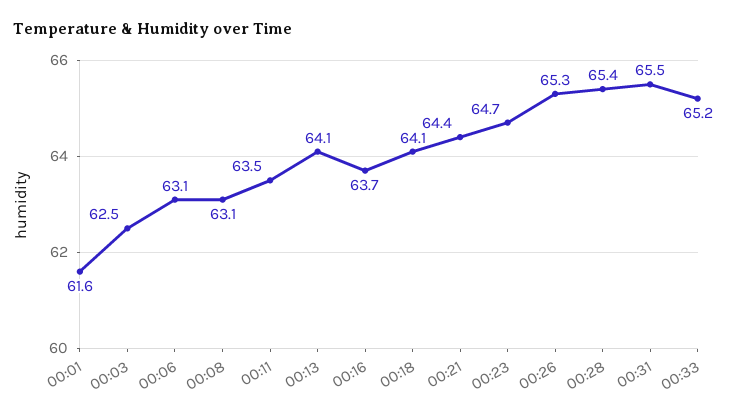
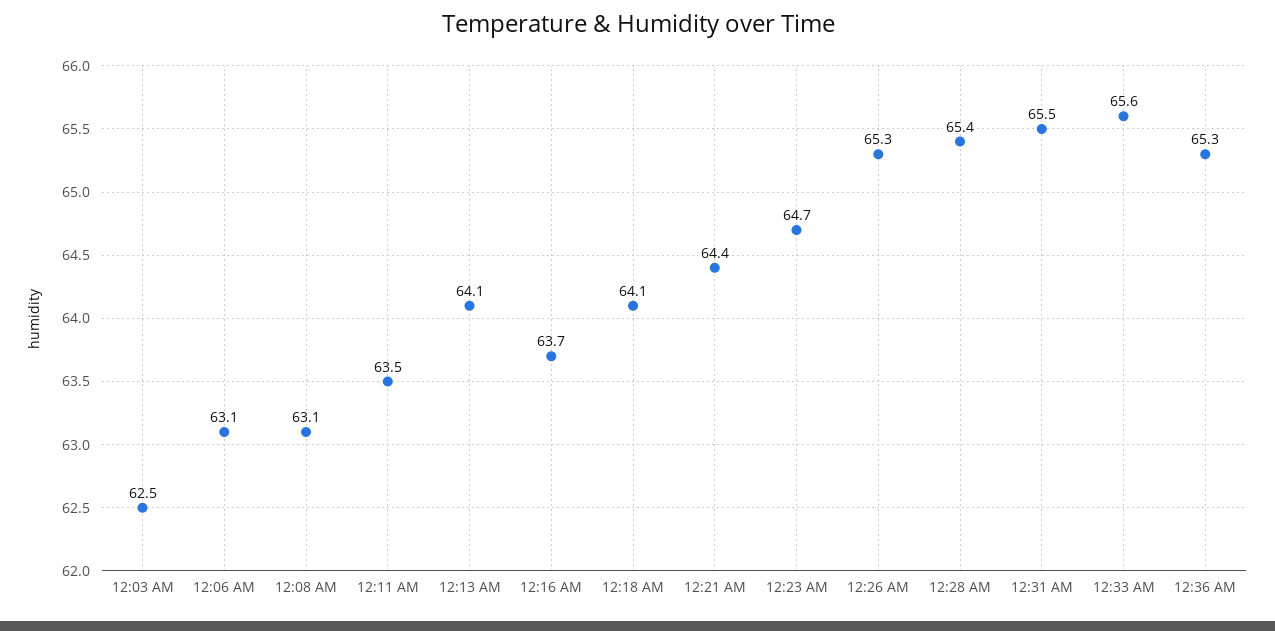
00:01: 61.6 -> none
00:33: 65.2 -> 65.6
12:36 AM: none -> 65.3

